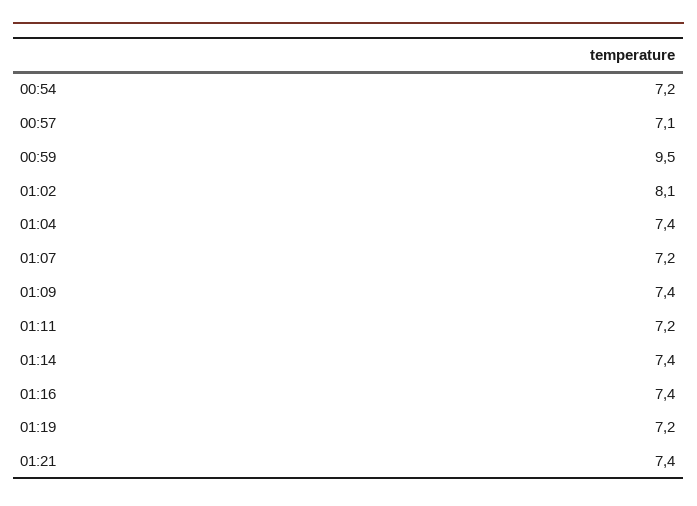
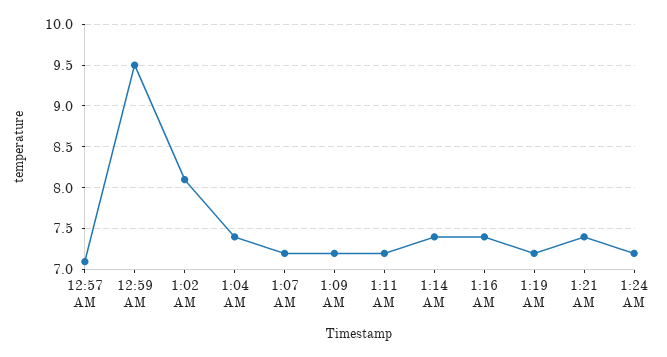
00:54: 7.2 -> none
01:09: 7.4 -> 7.2
1:24 AM: none -> 7.2

